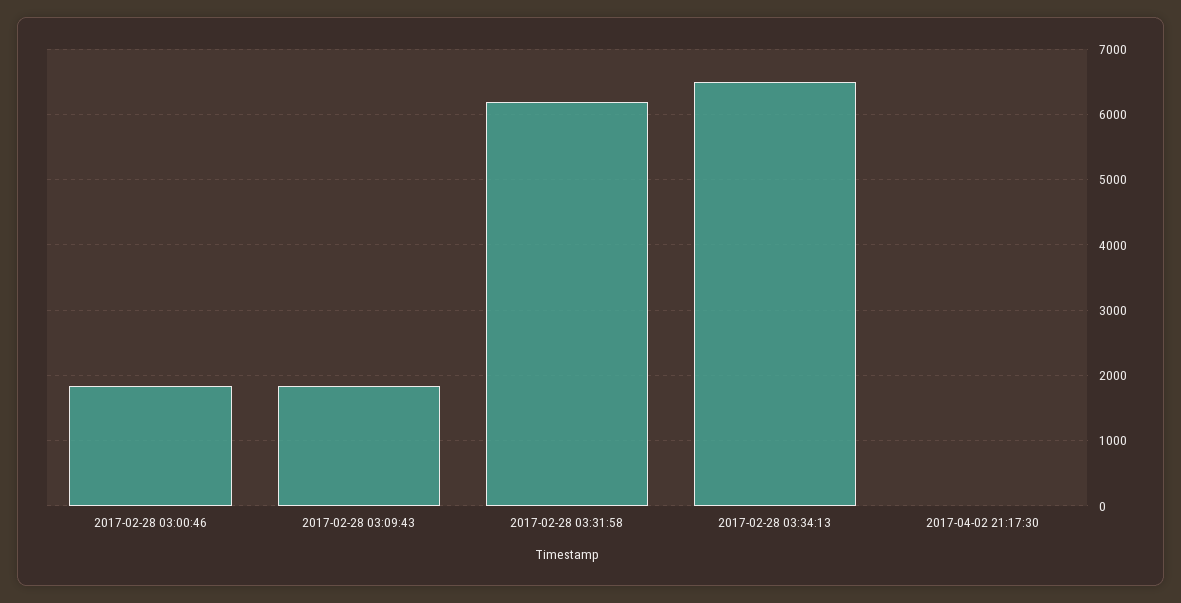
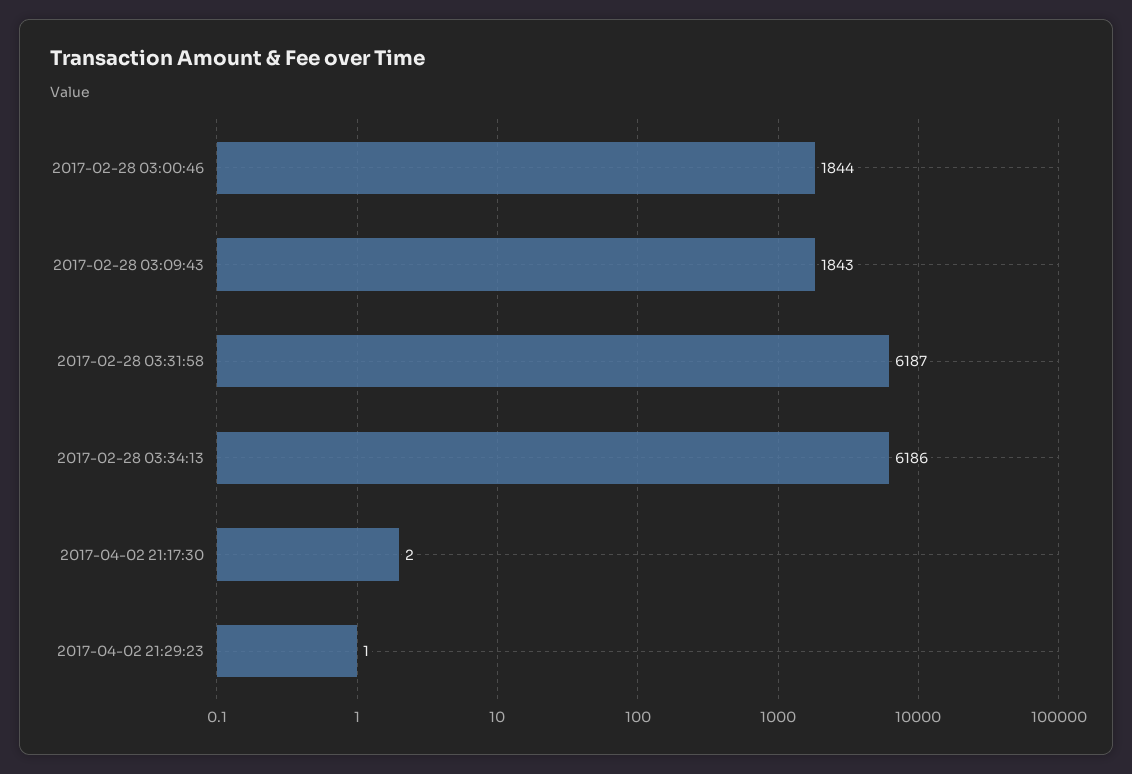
2017-02-28 03:34:13: 6500 -> 6186
2017-04-02 21:29:23: none -> 1

